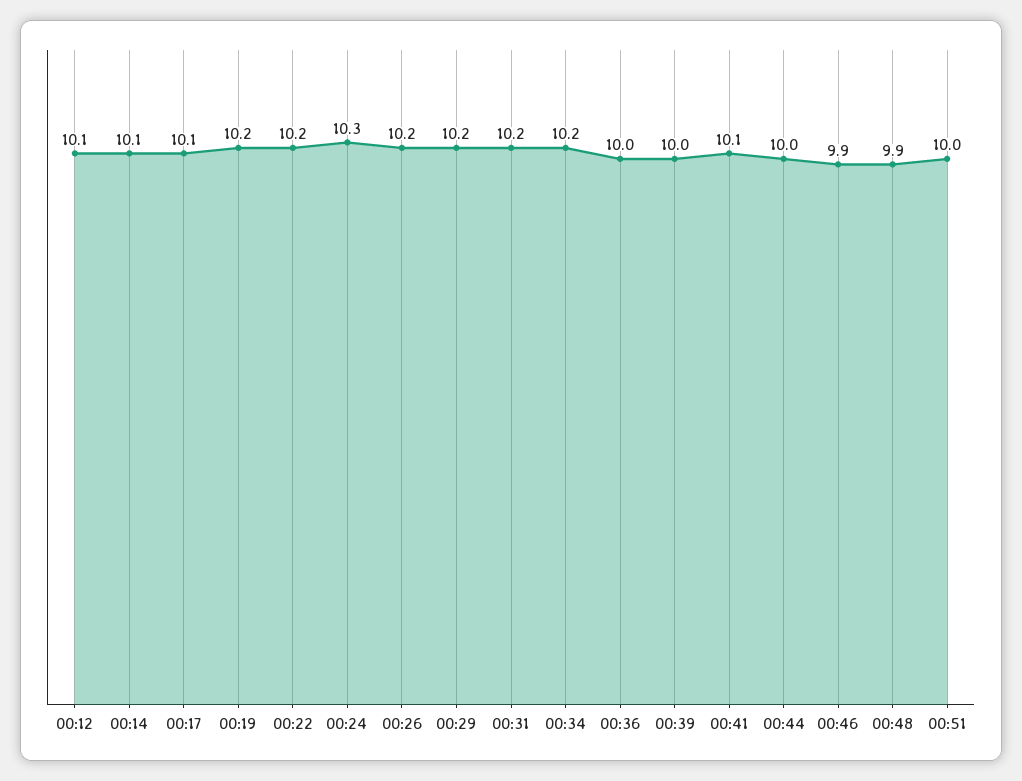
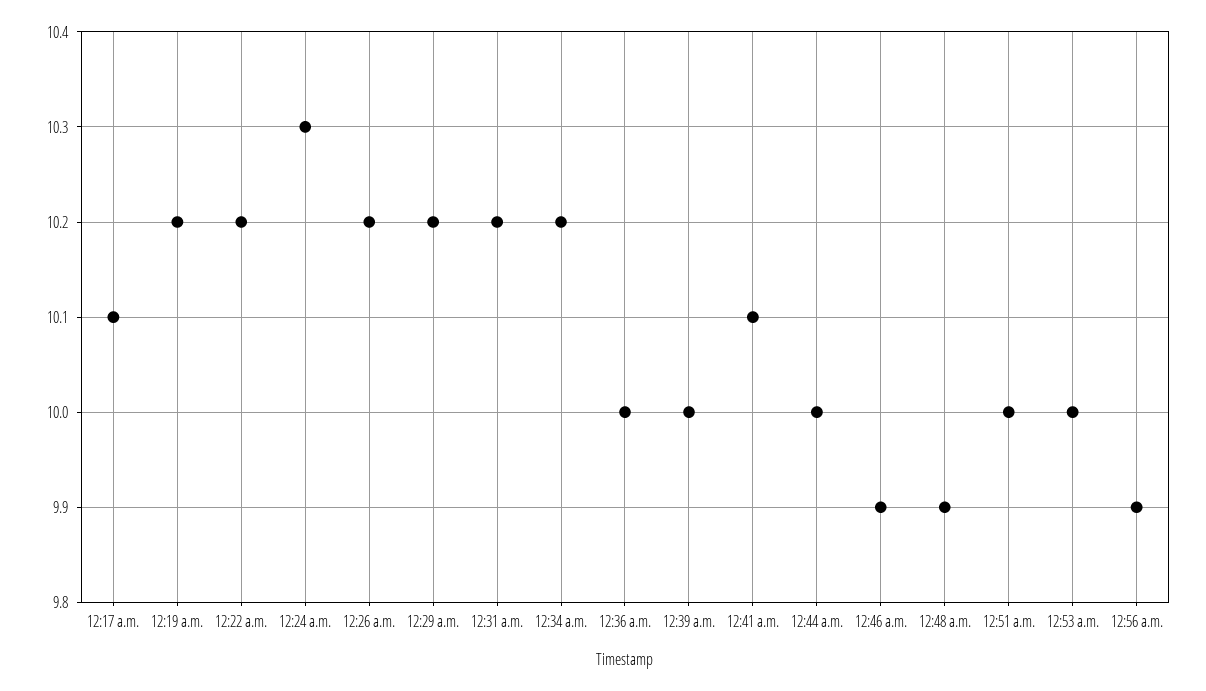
00:12: 10.1 -> none
00:14: 10.1 -> none
12:53 a.m.: none -> 10
12:56 a.m.: none -> 9.9

